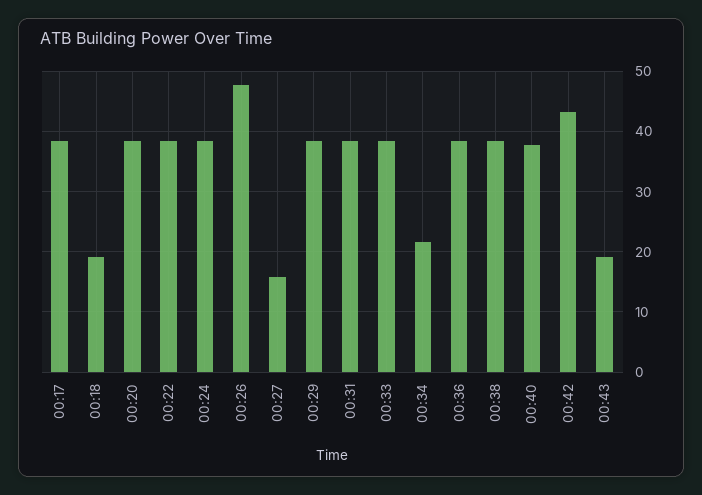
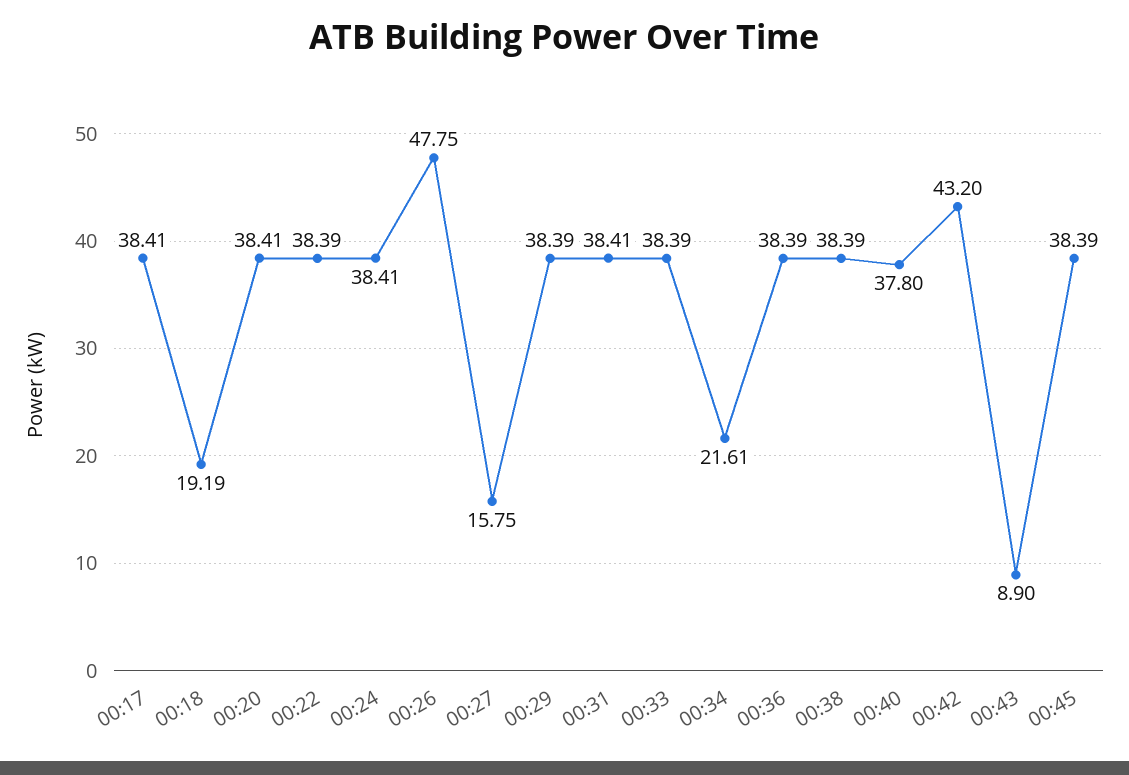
00:43: 19 -> 8.9
00:45: none -> 38.39

